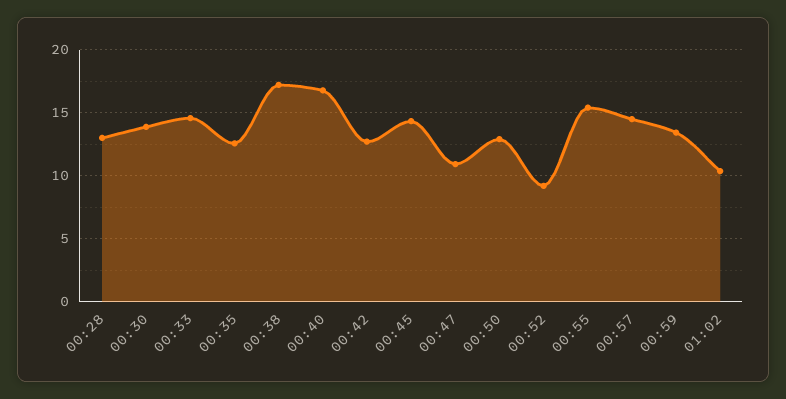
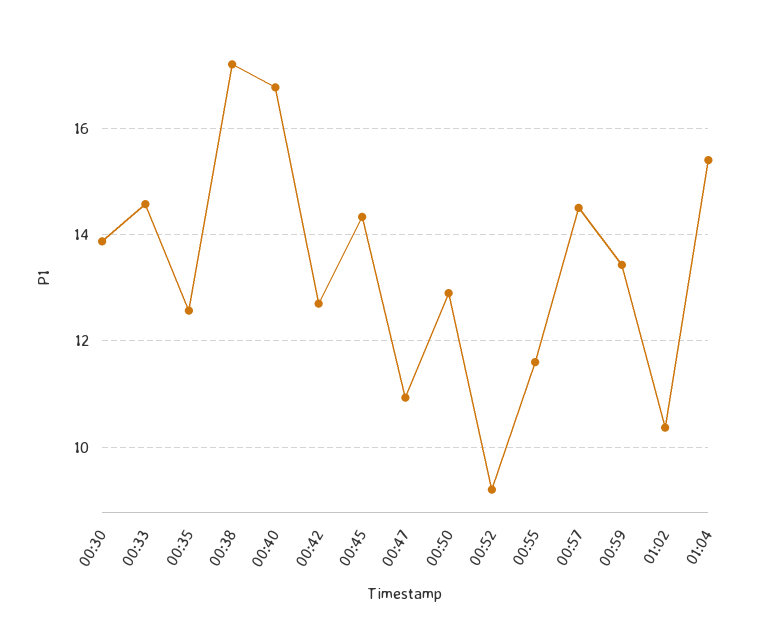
00:28: 13 -> none
00:55: 15.5 -> 11.6
01:04: none -> 15.4

